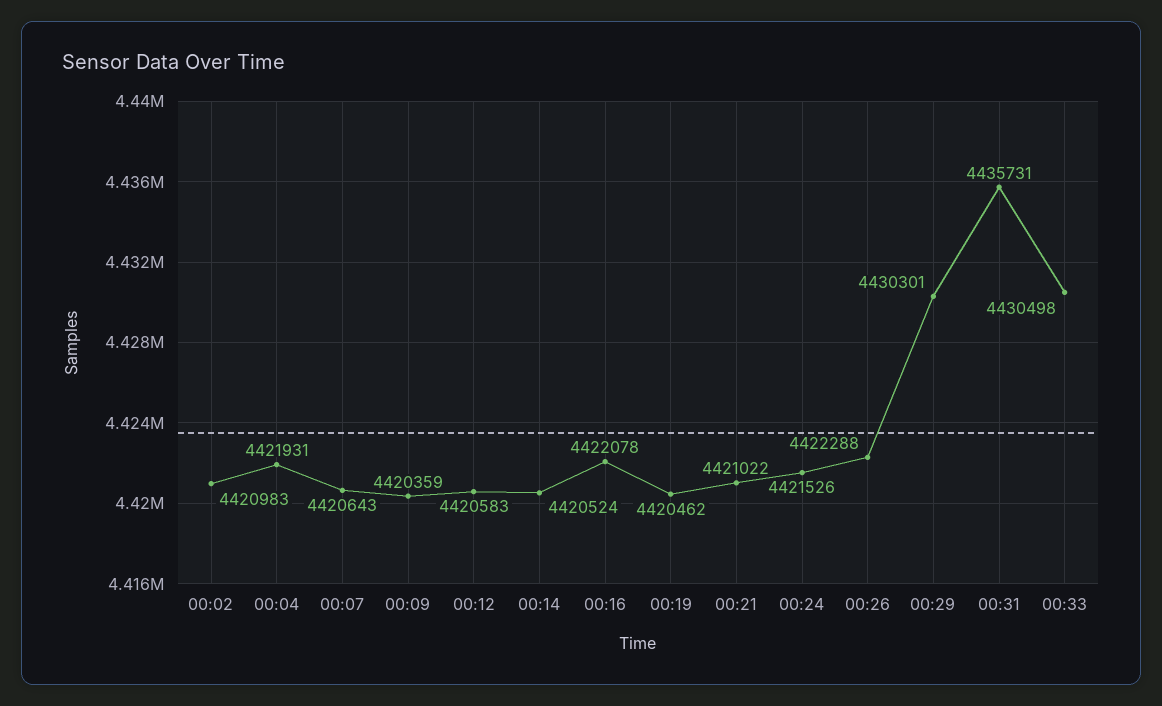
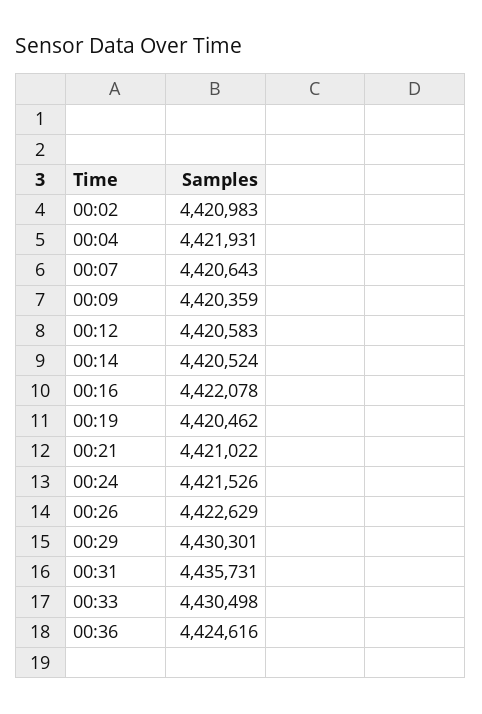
00:26: 4422288 -> 4422629
00:36: none -> 4424616

